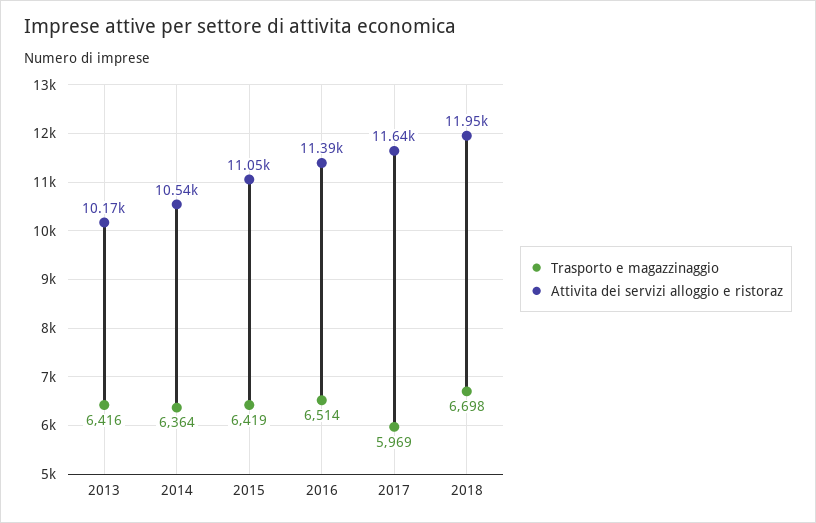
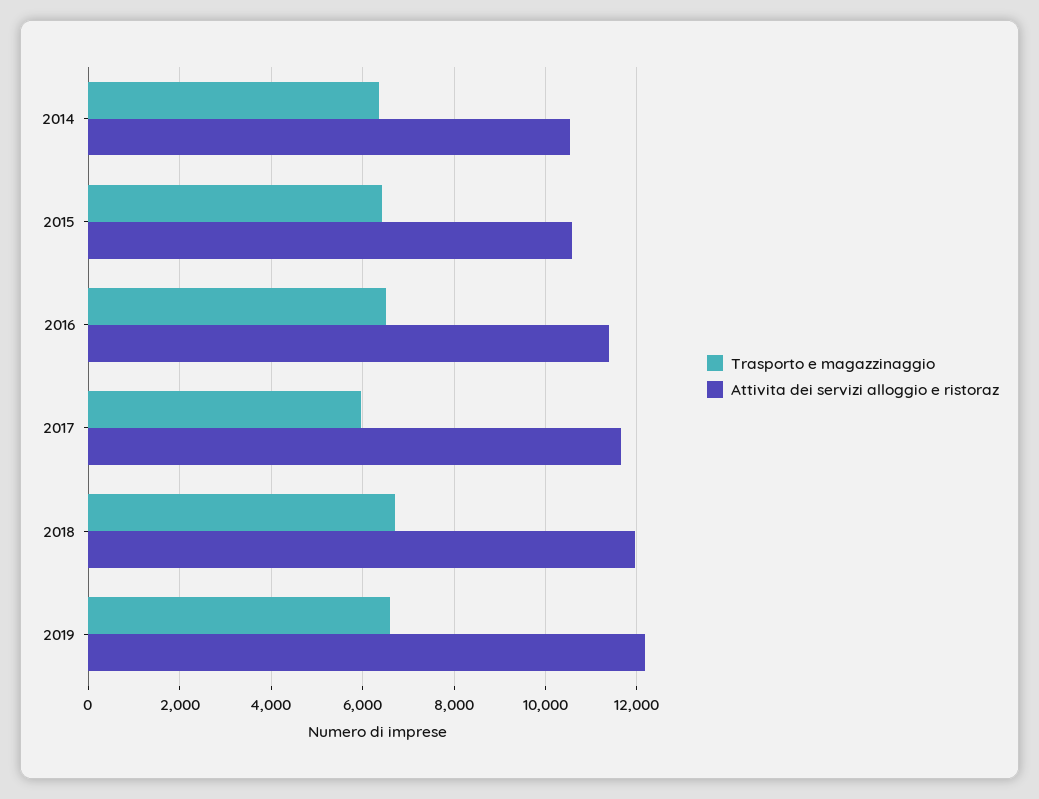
Trasporto e magazzinaggio, 2013: 6416 -> none
Attivita dei servizi alloggio e ristoraz, 2013: 10170 -> none
Attivita dei servizi alloggio e ristoraz, 2015: 11050 -> 10600
Trasporto e magazzinaggio, 2019: none -> 6600
Attivita dei servizi alloggio e ristoraz, 2019: none -> 12200

